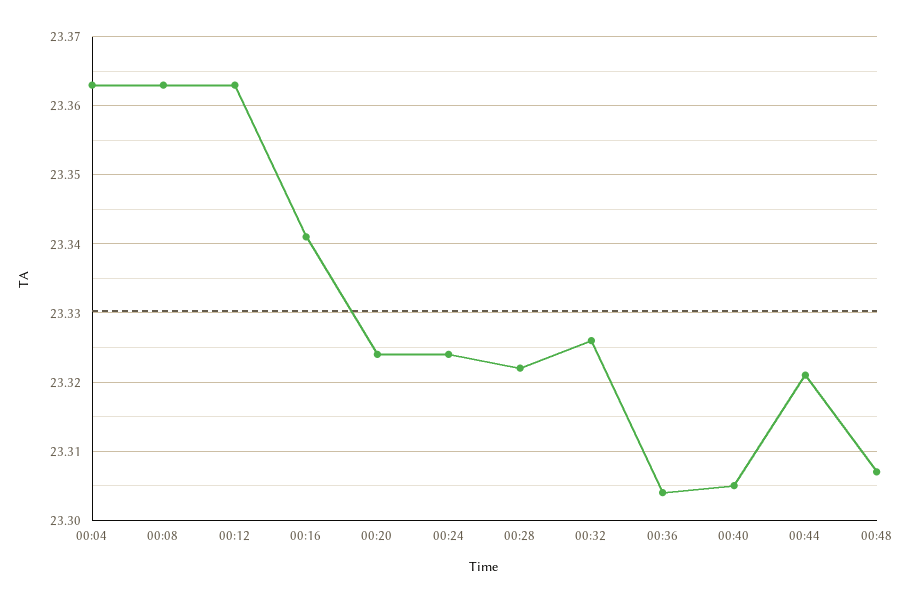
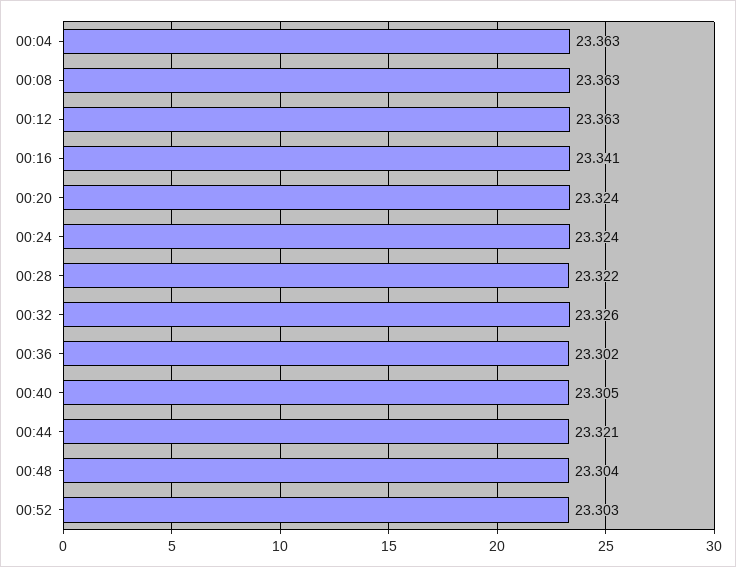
00:36: 23.304 -> 23.302
00:48: 23.307 -> 23.304
00:52: none -> 23.303

